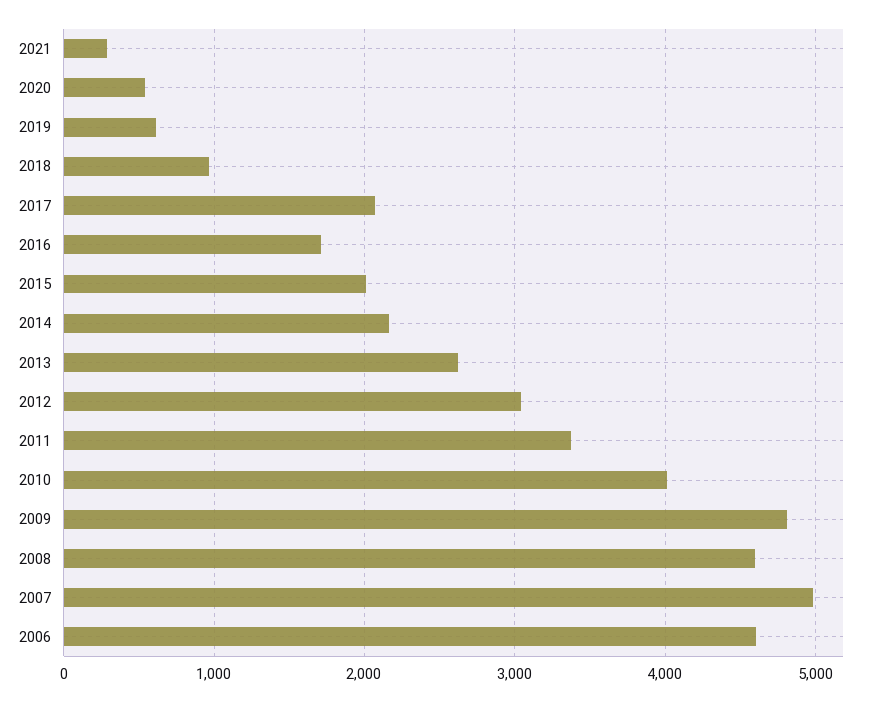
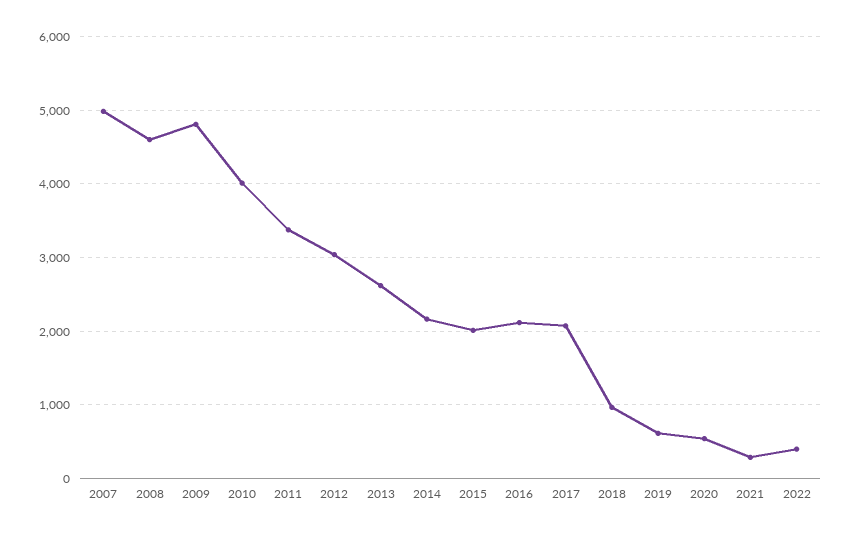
2016: 1700 -> 2100
2006: 4600 -> none
2022: none -> 400

